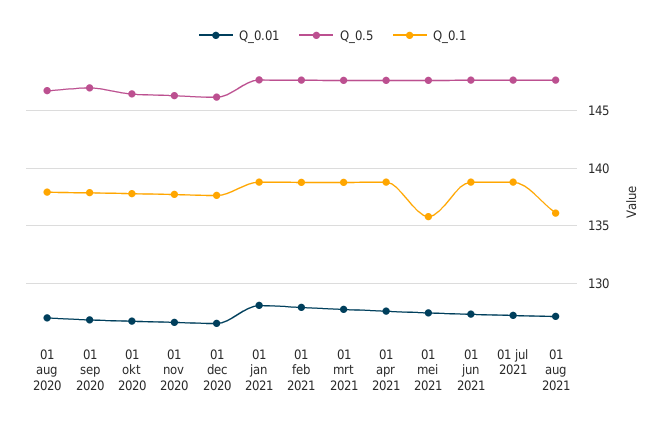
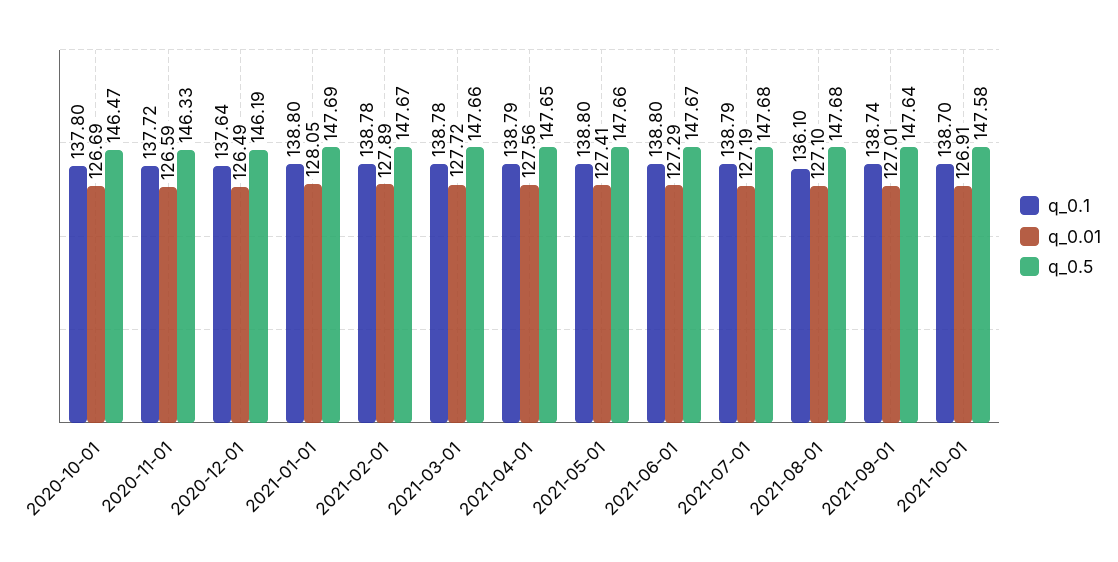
Q_0.01, 01 aug 2020: 127 -> none
Q_0.5, 01 aug 2020: 147 -> none
Q_0.1, 01 aug 2020: 138 -> none
Q_0.01, 01 sep 2020: 127 -> none
Q_0.5, 01 sep 2020: 147 -> none
Q_0.1, 01 sep 2020: 138 -> none
Q_0.1, 01 mei 2021: 136 -> 138.8
Q_0.1, 2021-09-01: none -> 138.74
Q_0.01, 2021-09-01: none -> 127.01
Q_0.5, 2021-09-01: none -> 147.64
Q_0.1, 2021-10-01: none -> 138.7
Q_0.01, 2021-10-01: none -> 126.91
Q_0.5, 2021-10-01: none -> 147.58

